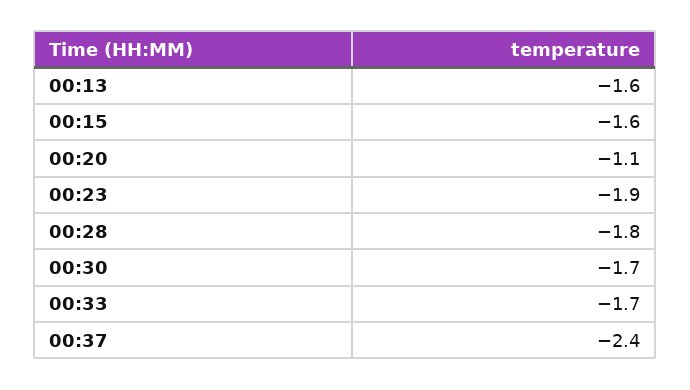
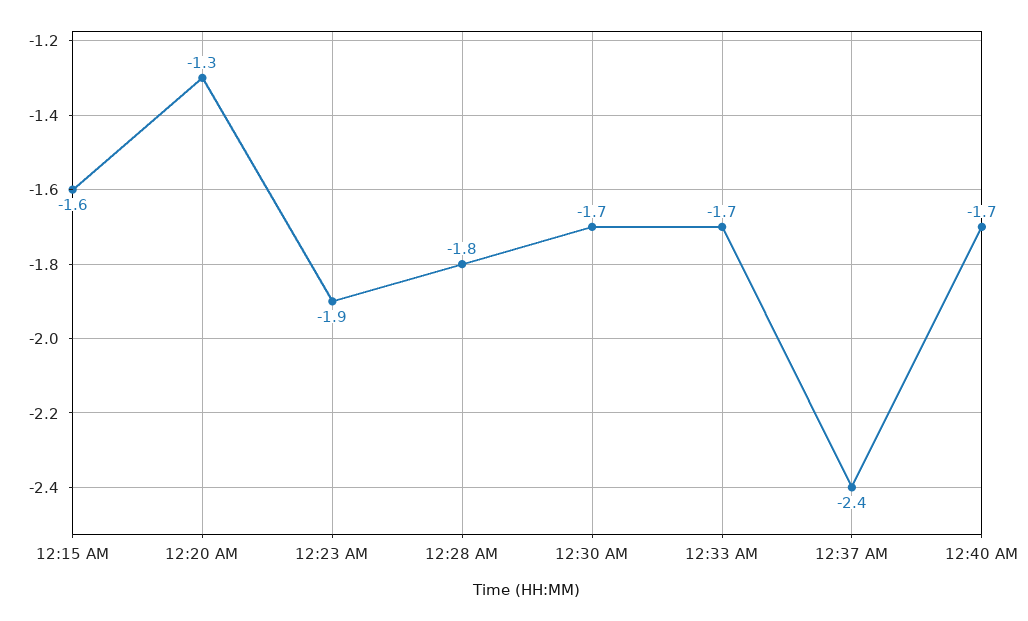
00:13: -1.6 -> none
00:20: -1.1 -> -1.3
12:40 AM: none -> -1.7

